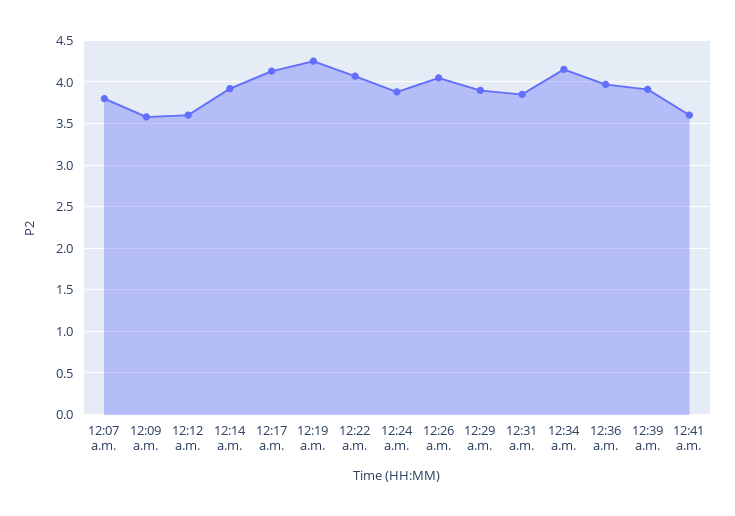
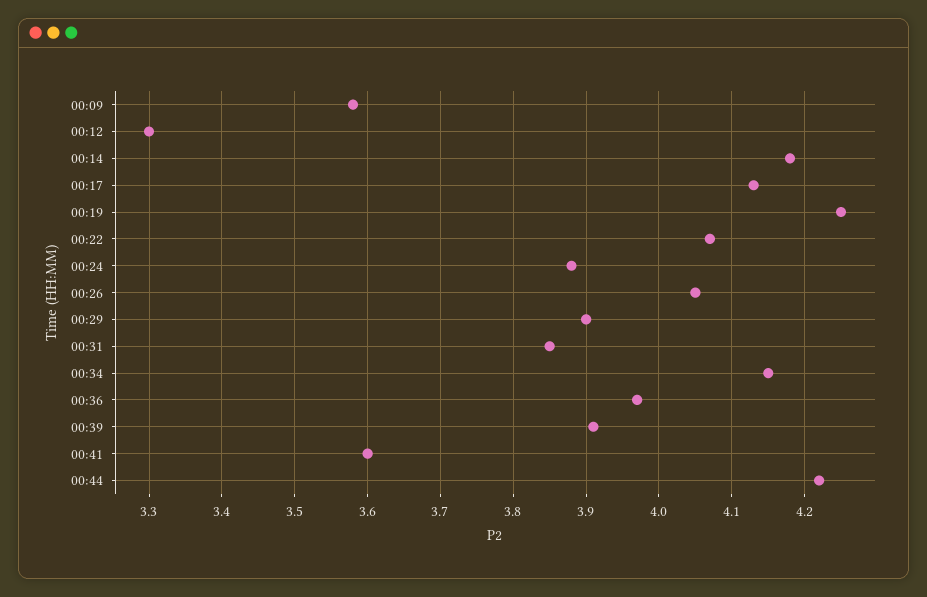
12:07 a.m.: 3.8 -> none
12:12 a.m.: 3.6 -> 3.3
12:14 a.m.: 3.9 -> 4.18
00:44: none -> 4.22

